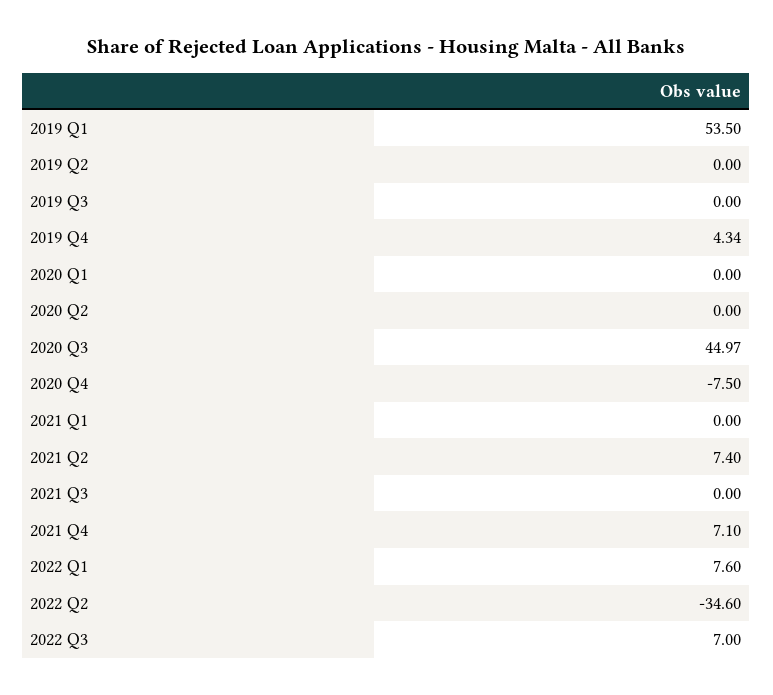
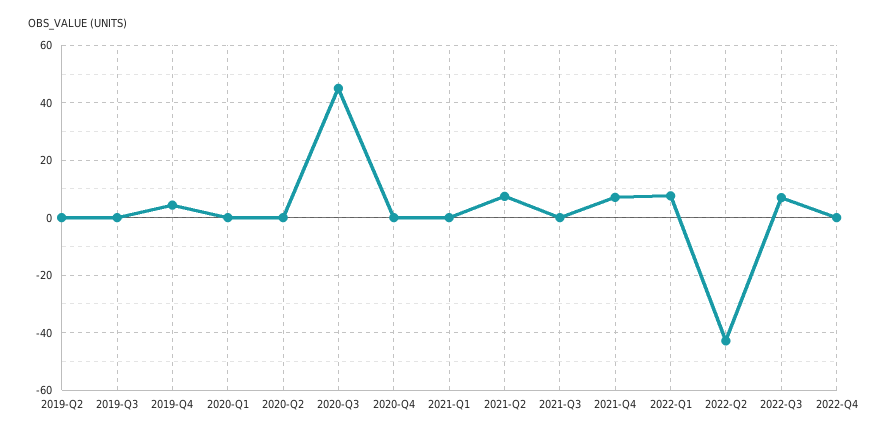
2019 Q1: 53.5 -> none
2020 Q4: -7.5 -> 0
2022 Q2: -34.6 -> -42.5
2022-Q4: none -> 0

